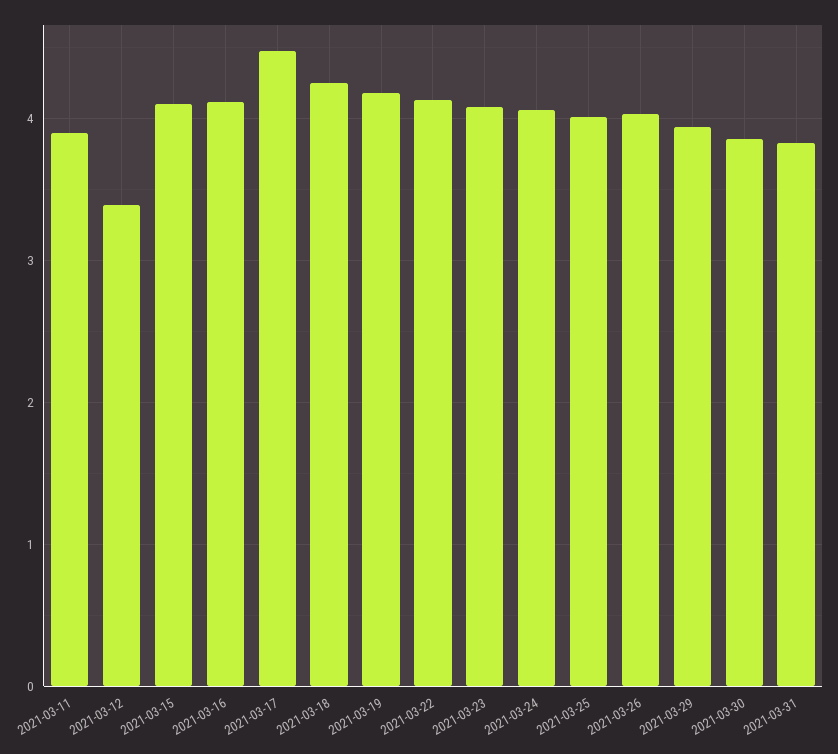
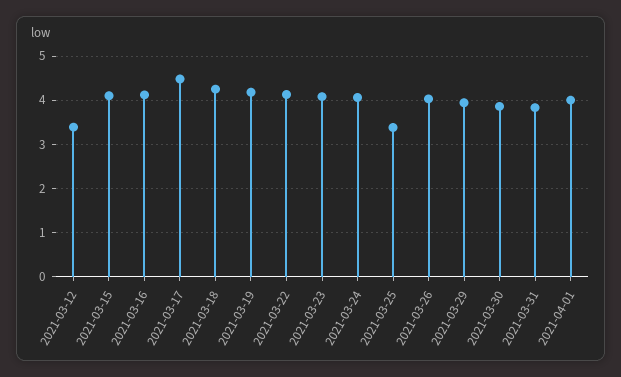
2021-03-11: 3.9 -> none
2021-03-25: 4 -> 3.4
2021-04-01: none -> 4

